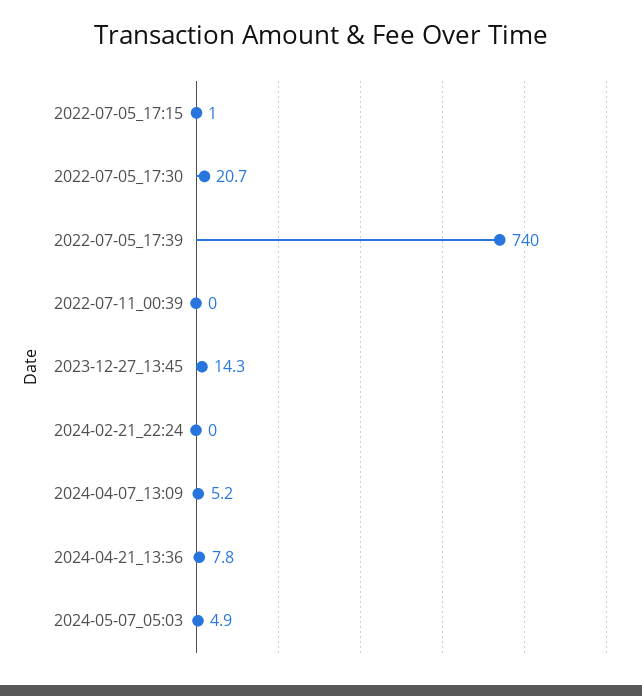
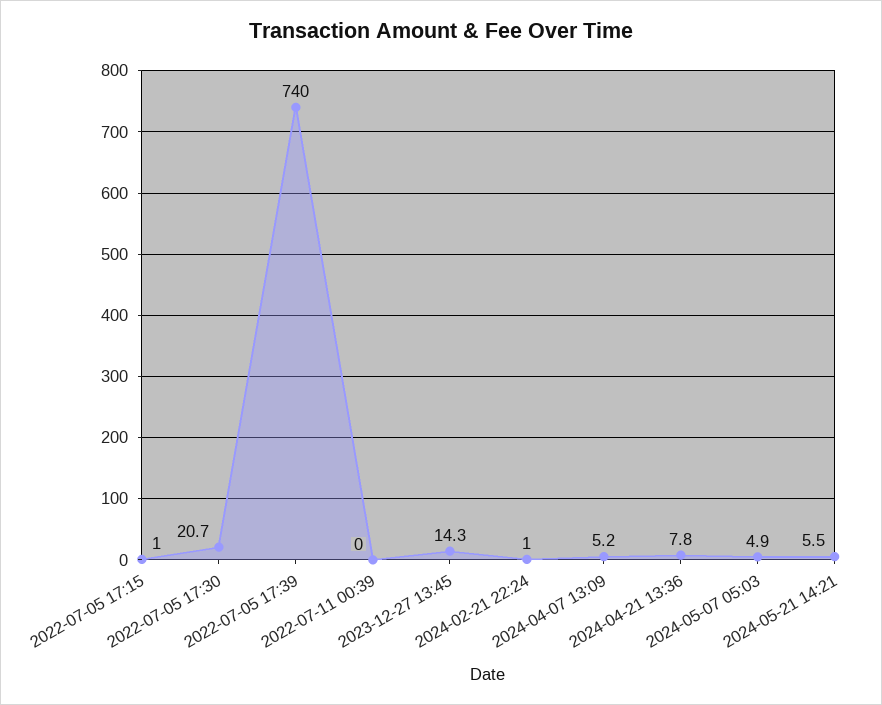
2024-02-21_22:24: 0 -> 1
2024-05-21 14:21: none -> 5.5

